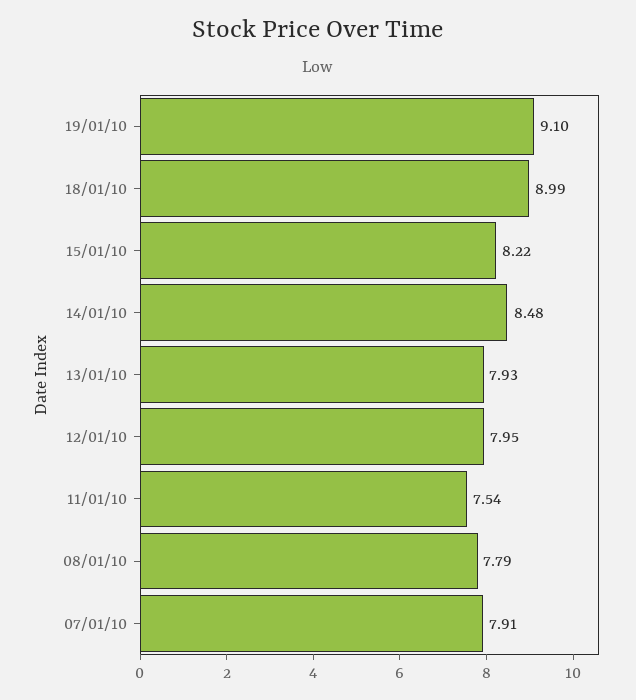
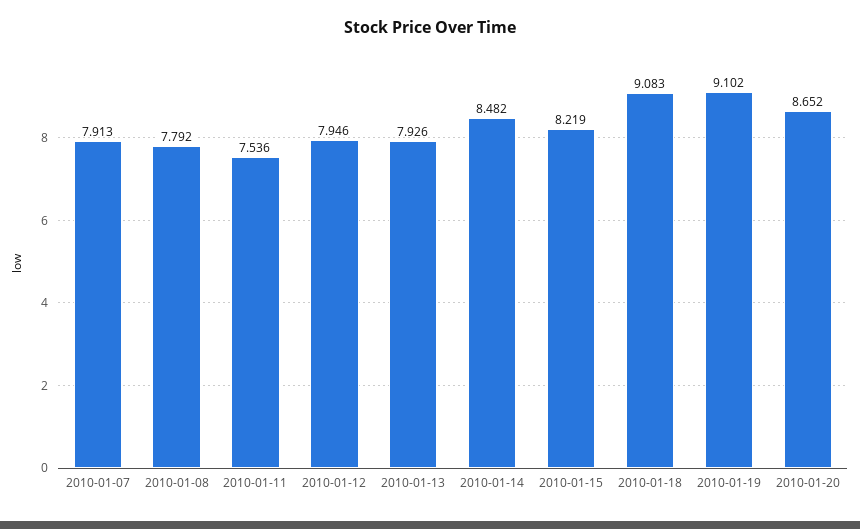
18/01/10: 8.99 -> 9.083
2010-01-20: none -> 8.652

